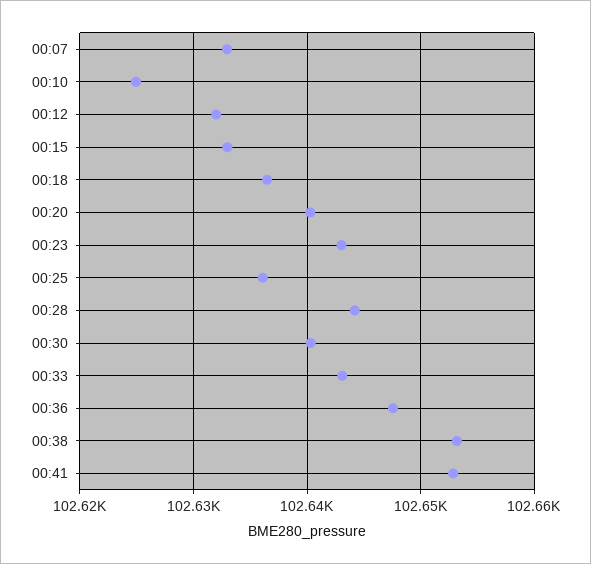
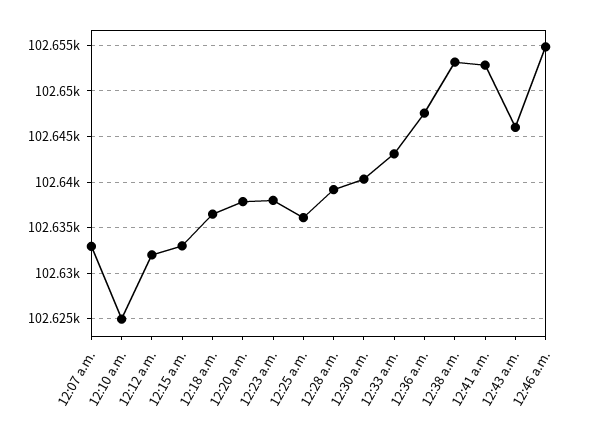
00:20: 102640 -> 102638
00:23: 102643 -> 102638
00:28: 102644 -> 102639
12:43 a.m.: none -> 102646
12:46 a.m.: none -> 102655

